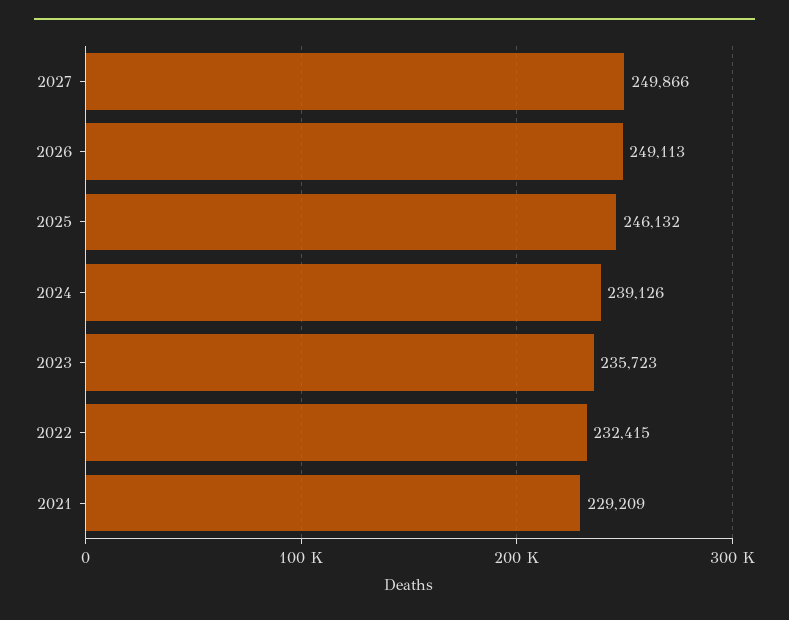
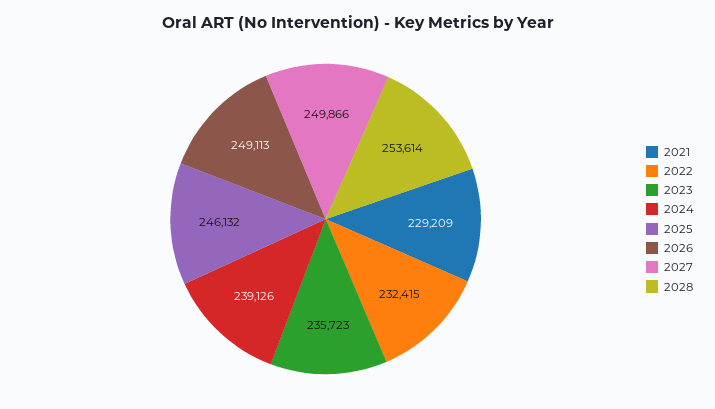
2028: none -> 253614

